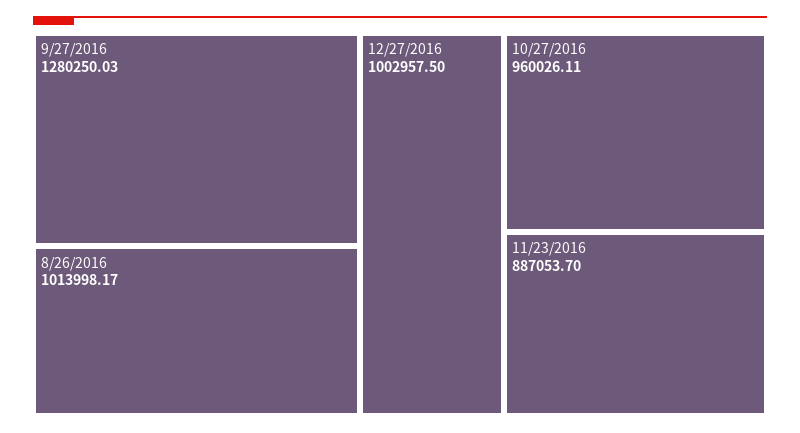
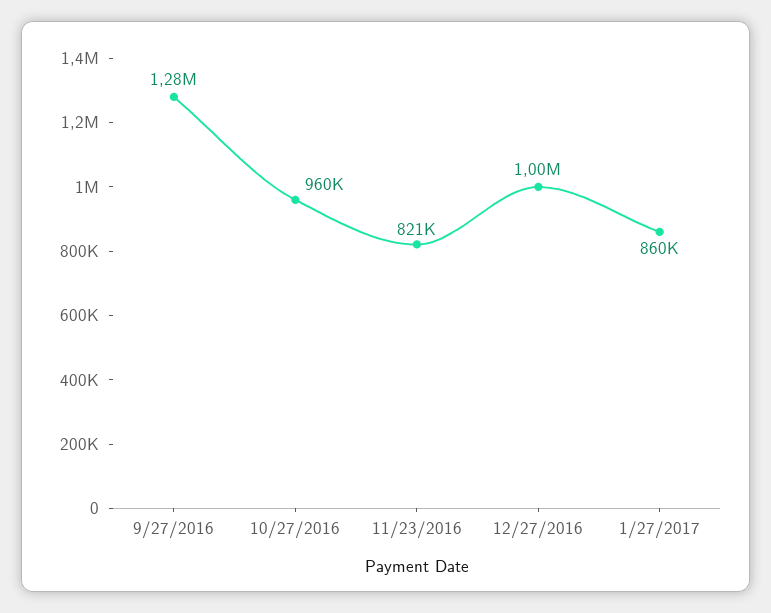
8/26/2016: 1013998.17 -> none
11/23/2016: 887053.7 -> 821000
1/27/2017: none -> 860000

